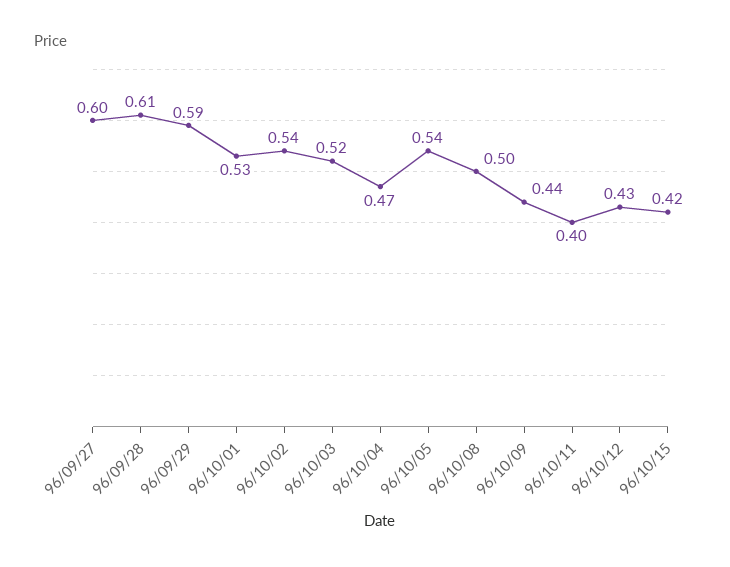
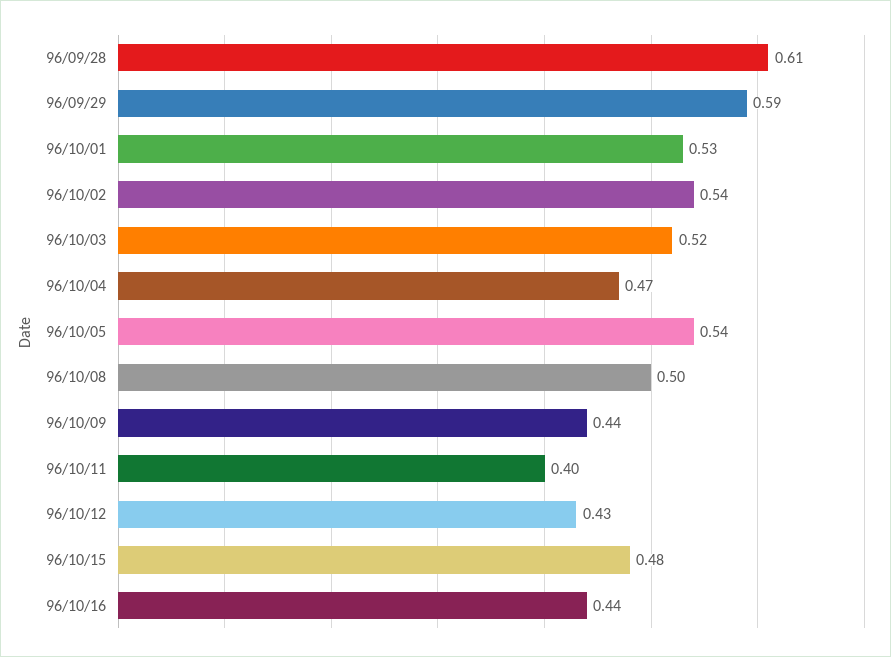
96/09/27: 0.6 -> none
96/10/15: 0.42 -> 0.48
96/10/16: none -> 0.44

